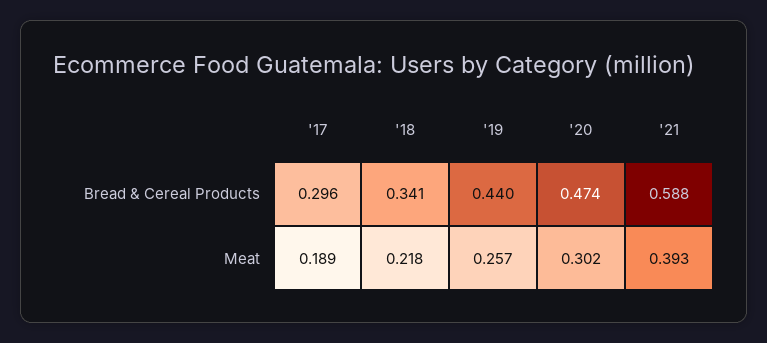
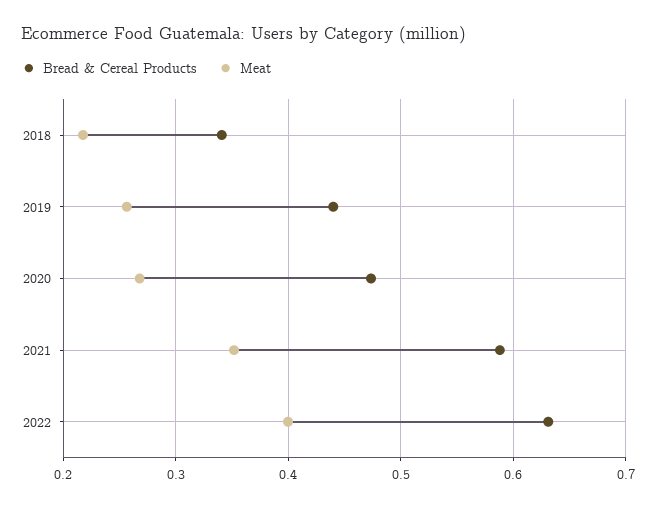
Bread & Cereal Products, '17: 0.296 -> none
Meat, '17: 0.189 -> none
Meat, '20: 0.302 -> 0.27
Meat, '21: 0.393 -> 0.35
Bread & Cereal Products, 2022: none -> 0.63
Meat, 2022: none -> 0.4

